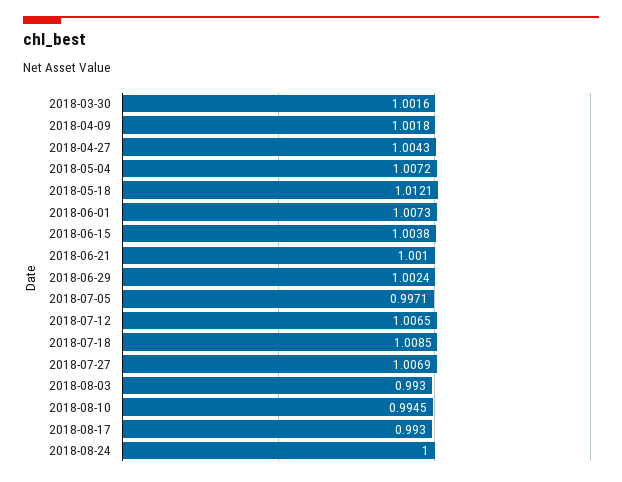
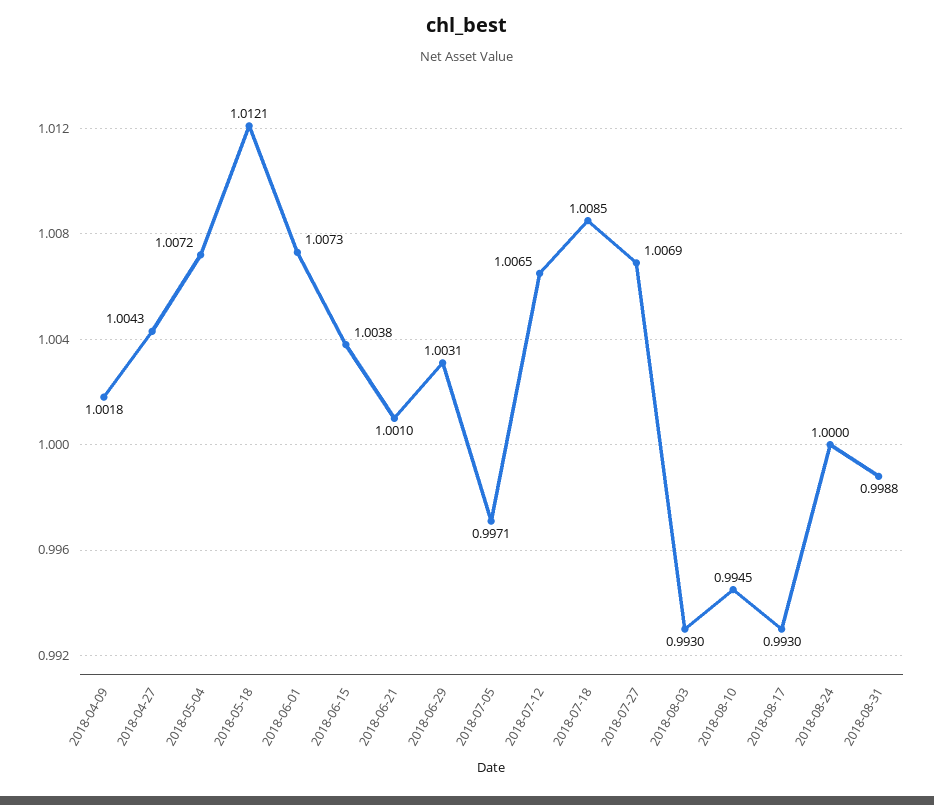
2018-03-30: 1.0016 -> none
2018-06-29: 1.0024 -> 1.0031
2018-08-31: none -> 0.9988

